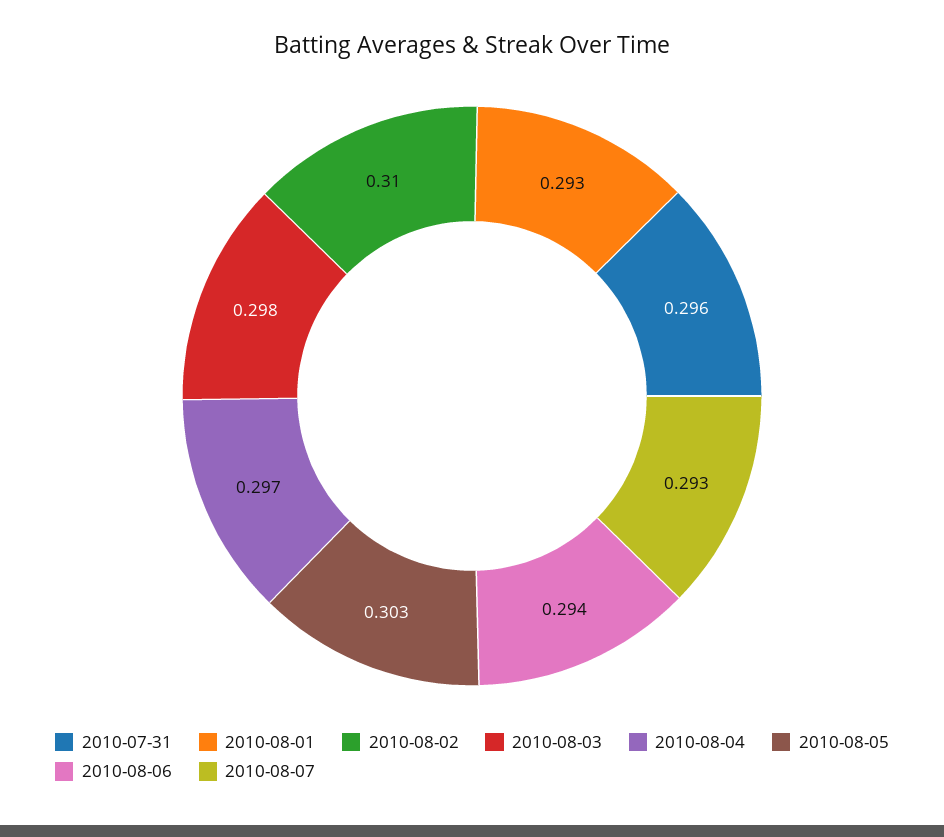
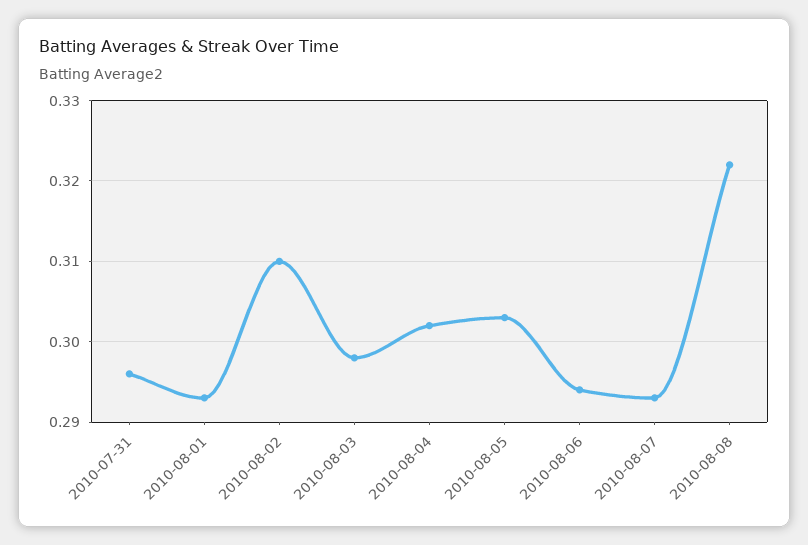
2010-08-04: 0.297 -> 0.302
2010-08-08: none -> 0.322

